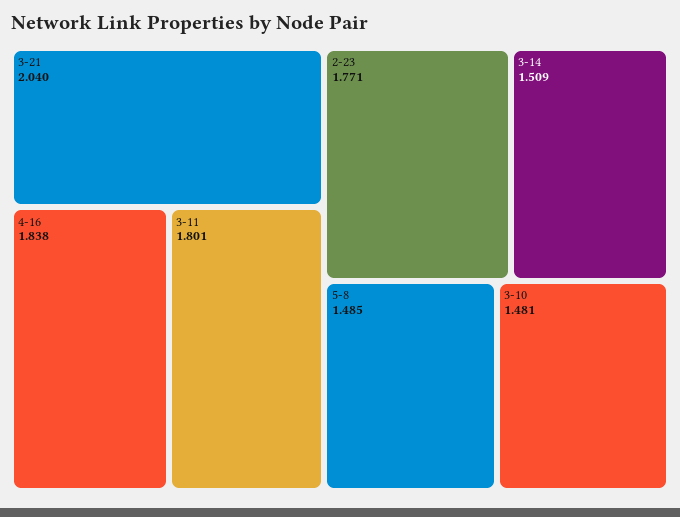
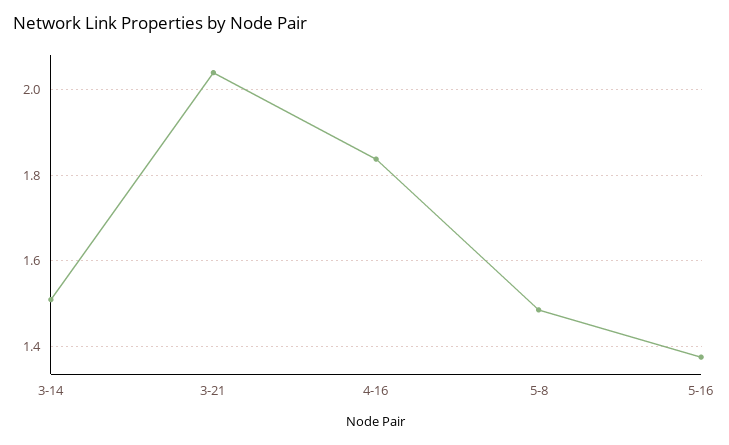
3-11: 1.801 -> none
2-23: 1.771 -> none
3-10: 1.481 -> none
5-16: none -> 1.38

